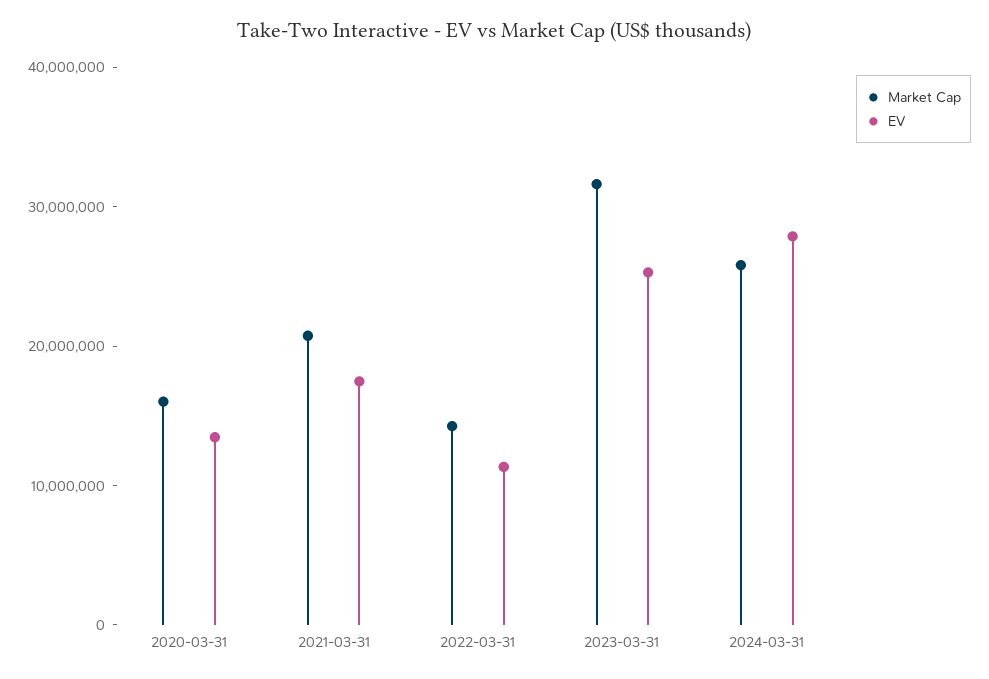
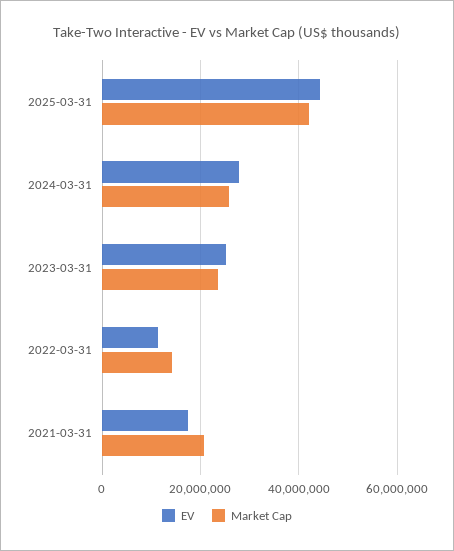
Market Cap, 2020-03-31: 16000000 -> none
EV, 2020-03-31: 14000000 -> none
Market Cap, 2023-03-31: 32000000 -> 24000000
EV, 2025-03-31: none -> 44000000
Market Cap, 2025-03-31: none -> 42000000

